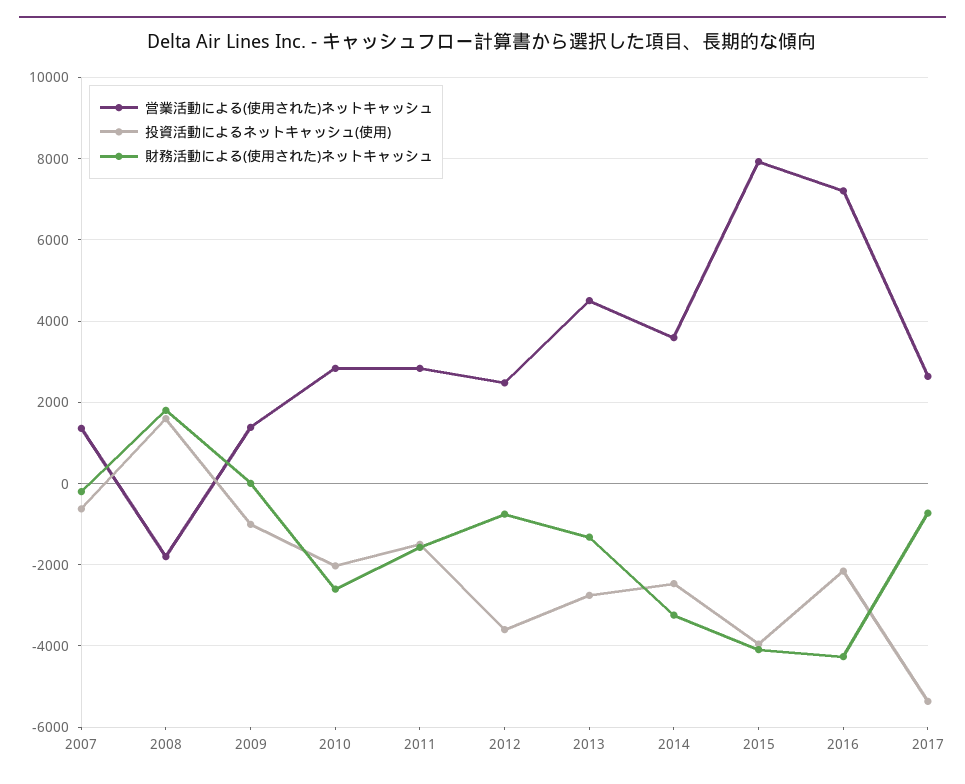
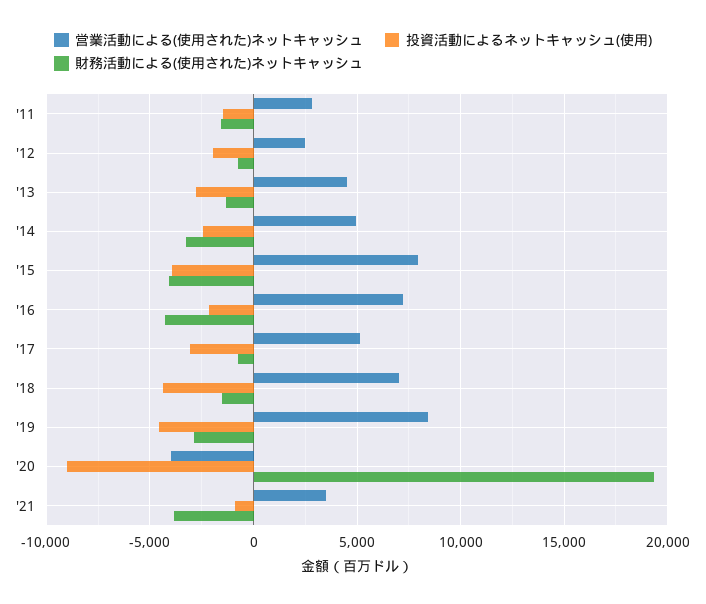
営業活動による(使用された)ネットキャッシュ, 2007: 1400 -> none
投資活動によるネットキャッシュ(使用), 2007: -600 -> none
財務活動による(使用された)ネットキャッシュ, 2007: -200 -> none
営業活動による(使用された)ネットキャッシュ, 2008: -1800 -> none
投資活動によるネットキャッシュ(使用), 2008: 1600 -> none
財務活動による(使用された)ネットキャッシュ, 2008: 1800 -> none
営業活動による(使用された)ネットキャッシュ, 2009: 1400 -> none
投資活動によるネットキャッシュ(使用), 2009: -1000 -> none
財務活動による(使用された)ネットキャッシュ, 2009: 0 -> none
営業活動による(使用された)ネットキャッシュ, 2010: 2800 -> none
投資活動によるネットキャッシュ(使用), 2010: -2000 -> none
財務活動による(使用された)ネットキャッシュ, 2010: -2600 -> none
投資活動によるネットキャッシュ(使用), 2012: -3600 -> -2000
営業活動による(使用された)ネットキャッシュ, 2014: 3600 -> 5000
営業活動による(使用された)ネットキャッシュ, 2017: 2600 -> 5000
投資活動によるネットキャッシュ(使用), 2017: -5400 -> -3000
営業活動による(使用された)ネットキャッシュ, '18: none -> 7000
投資活動によるネットキャッシュ(使用), '18: none -> -4500
財務活動による(使用された)ネットキャッシュ, '18: none -> -1500
営業活動による(使用された)ネットキャッシュ, '19: none -> 8500
投資活動によるネットキャッシュ(使用), '19: none -> -4500
財務活動による(使用された)ネットキャッシュ, '19: none -> -3000
営業活動による(使用された)ネットキャッシュ, '20: none -> -4000
投資活動によるネットキャッシュ(使用), '20: none -> -9000
財務活動による(使用された)ネットキャッシュ, '20: none -> 19500
営業活動による(使用された)ネットキャッシュ, '21: none -> 3500
投資活動によるネットキャッシュ(使用), '21: none -> -1000
財務活動による(使用された)ネットキャッシュ, '21: none -> -4000

